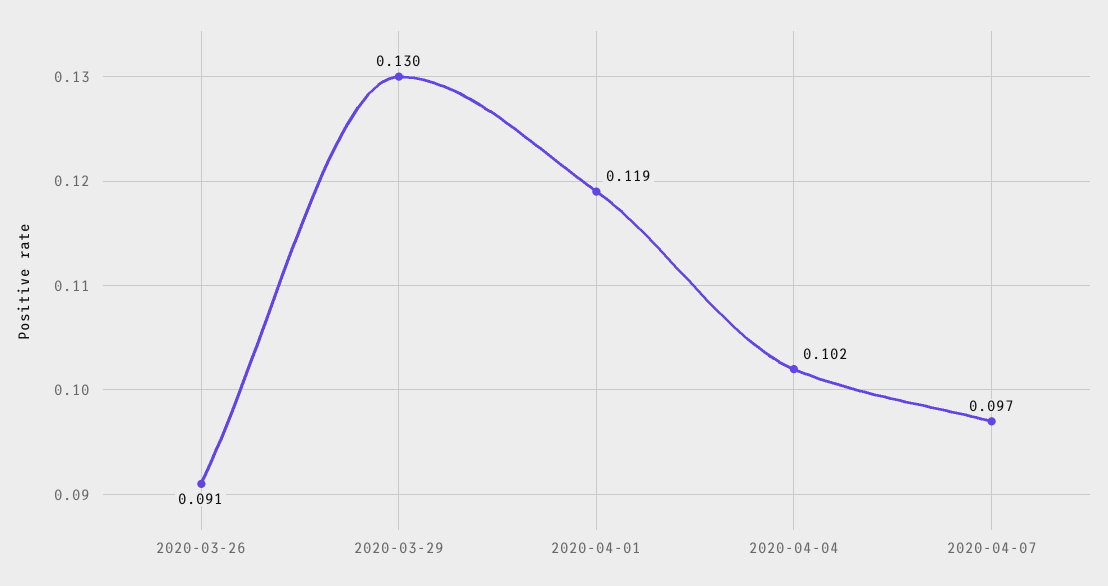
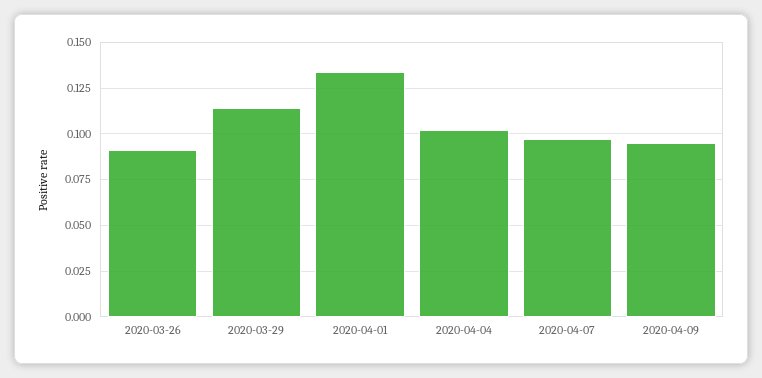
2020-03-29: 0.13 -> 0.115
2020-04-01: 0.119 -> 0.135
2020-04-09: none -> 0.095

